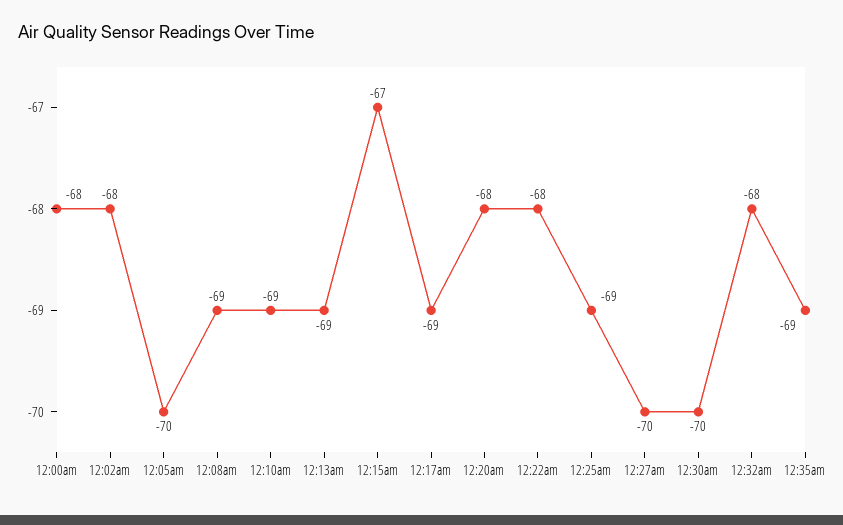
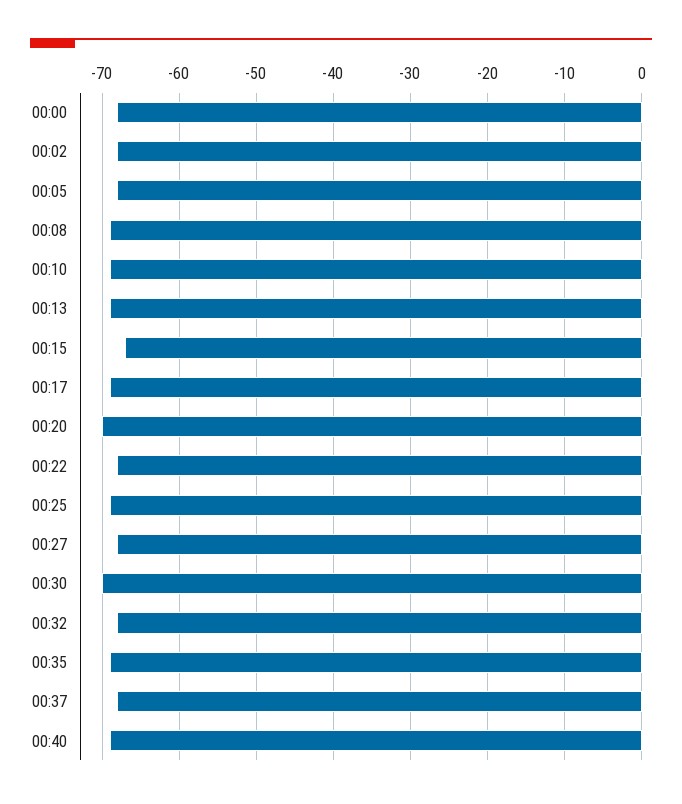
12:05am: -70 -> -68
12:20am: -68 -> -70
12:27am: -70 -> -68
00:37: none -> -68
00:40: none -> -69

